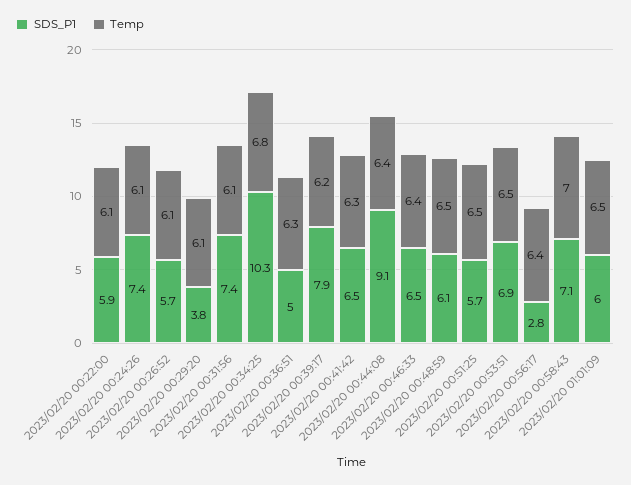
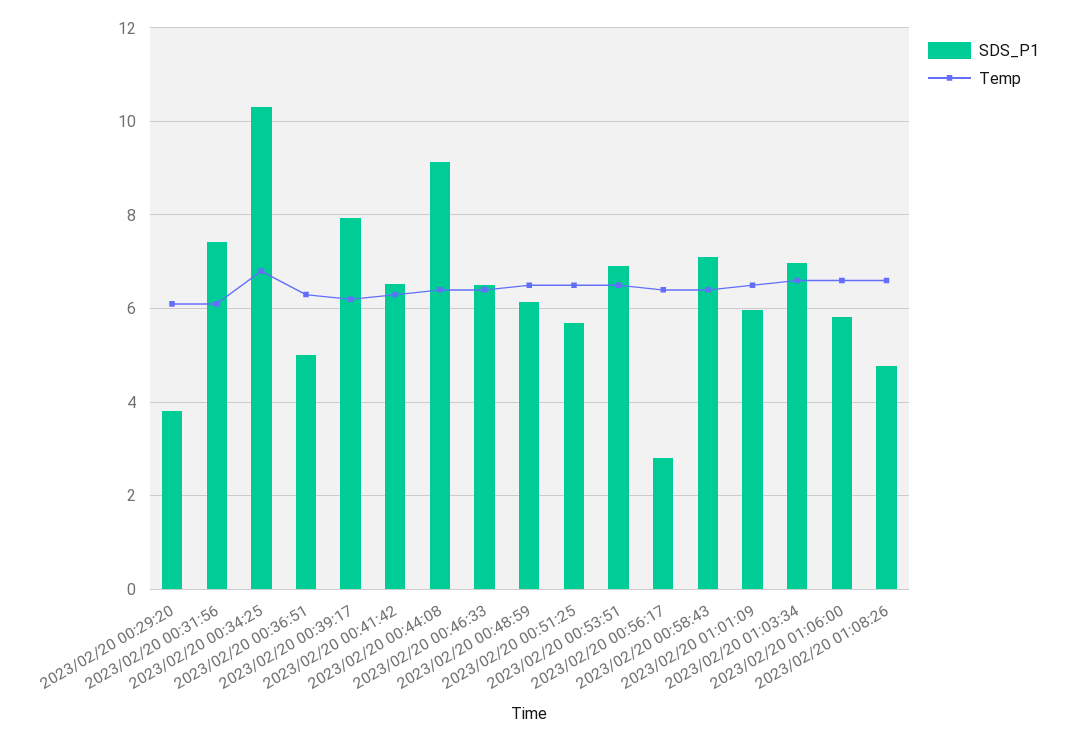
SDS_P1, 2023/02/20 00:22:00: 5.9 -> none
Temp, 2023/02/20 00:22:00: 6.1 -> none
SDS_P1, 2023/02/20 00:24:26: 7.4 -> none
Temp, 2023/02/20 00:24:26: 6.1 -> none
SDS_P1, 2023/02/20 00:26:52: 5.7 -> none
Temp, 2023/02/20 00:26:52: 6.1 -> none
Temp, 2023/02/20 00:58:43: 7 -> 6.4
SDS_P1, 2023/02/20 01:03:34: none -> 7
Temp, 2023/02/20 01:03:34: none -> 6.6
SDS_P1, 2023/02/20 01:06:00: none -> 5.8
Temp, 2023/02/20 01:06:00: none -> 6.6
SDS_P1, 2023/02/20 01:08:26: none -> 4.8
Temp, 2023/02/20 01:08:26: none -> 6.6

